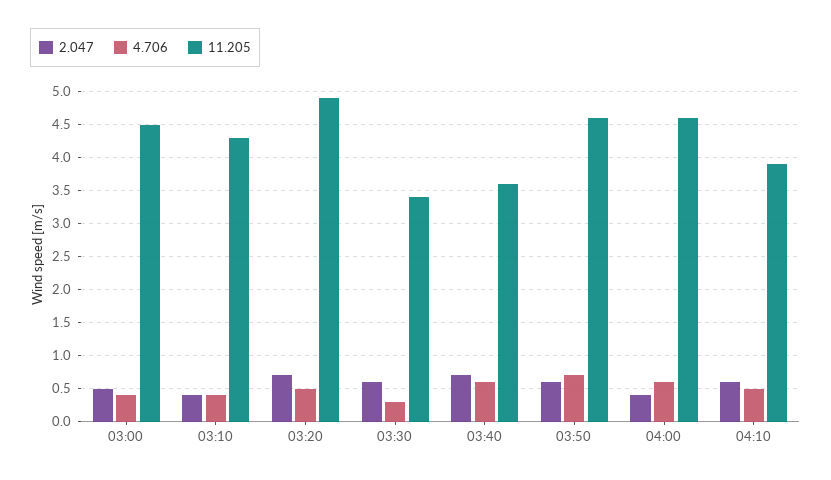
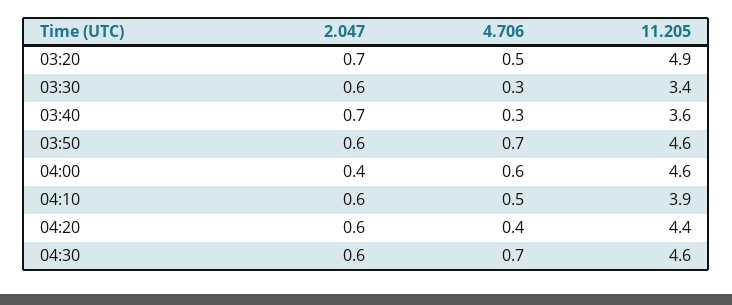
2.047, 03:00: 0.5 -> none
4.706, 03:00: 0.4 -> none
11.205, 03:00: 4.5 -> none
2.047, 03:10: 0.4 -> none
4.706, 03:10: 0.4 -> none
11.205, 03:10: 4.3 -> none
4.706, 03:40: 0.6 -> 0.3
2.047, 04:20: none -> 0.6
4.706, 04:20: none -> 0.4
11.205, 04:20: none -> 4.4
2.047, 04:30: none -> 0.6
4.706, 04:30: none -> 0.7
11.205, 04:30: none -> 4.6

